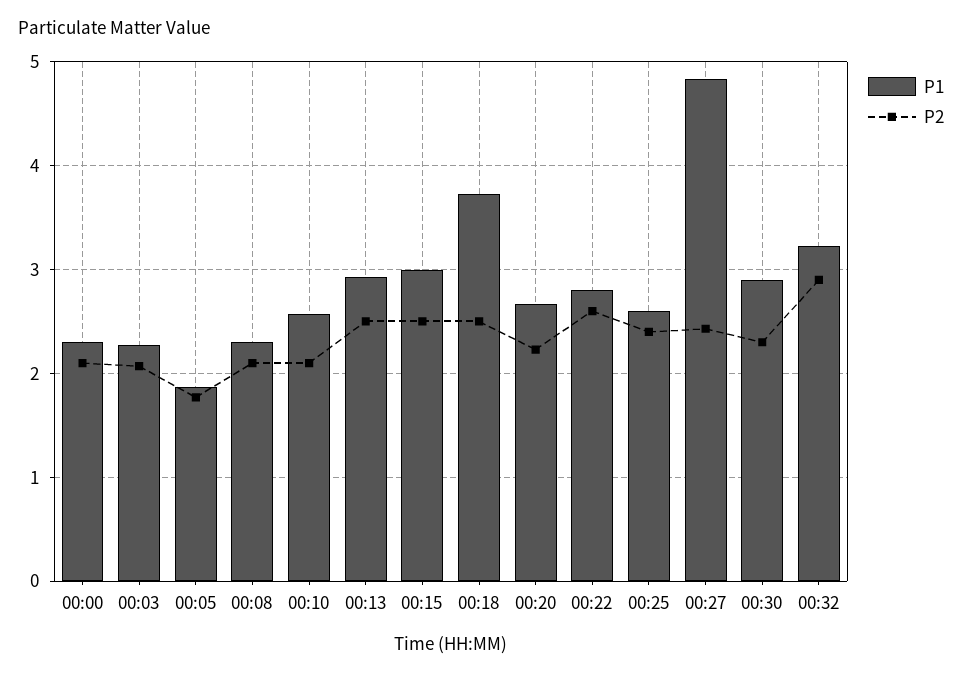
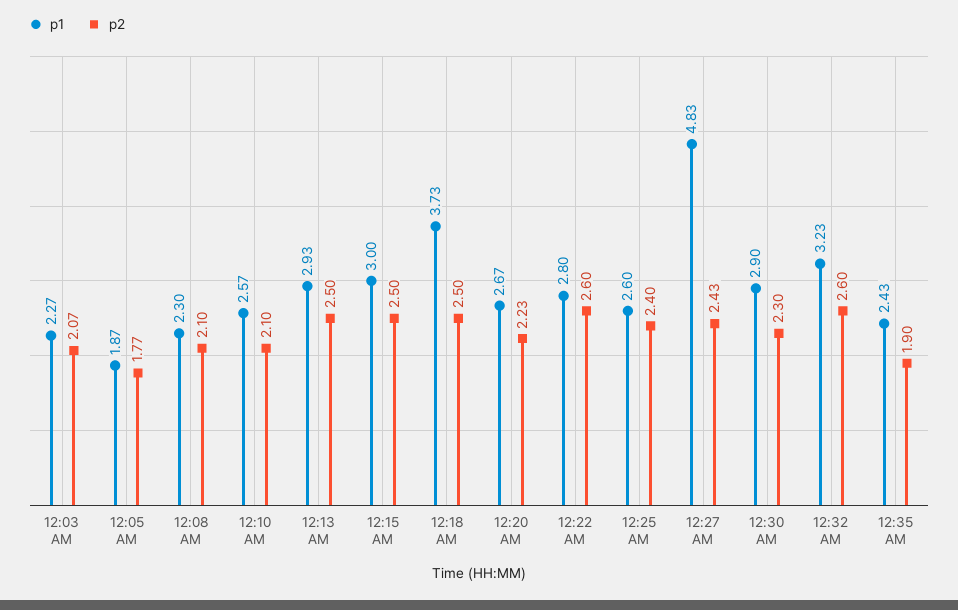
P1, 00:00: 2.3 -> none
P2, 00:00: 2.1 -> none
P2, 00:32: 2.9 -> 2.6
P1, 12:35 AM: none -> 2.43
P2, 12:35 AM: none -> 1.9

